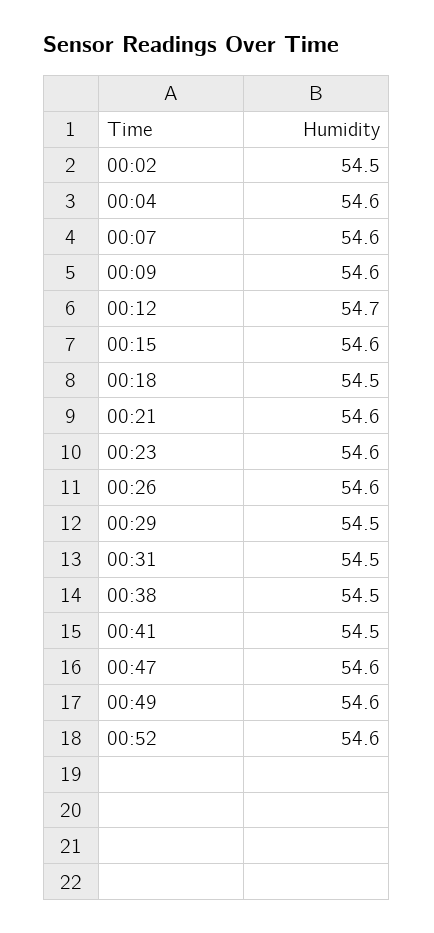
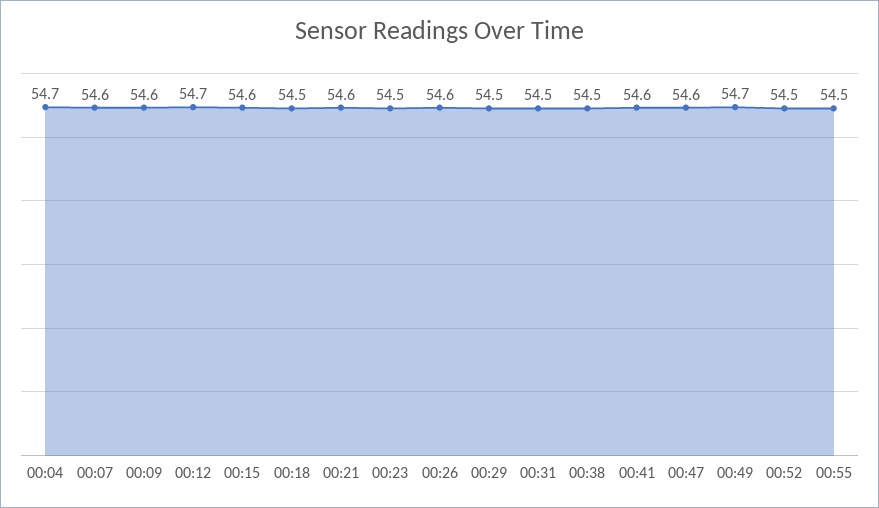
00:02: 54.5 -> none
00:04: 54.6 -> 54.7
00:23: 54.6 -> 54.5
00:41: 54.5 -> 54.6
00:49: 54.6 -> 54.7
00:52: 54.6 -> 54.5
00:55: none -> 54.5

